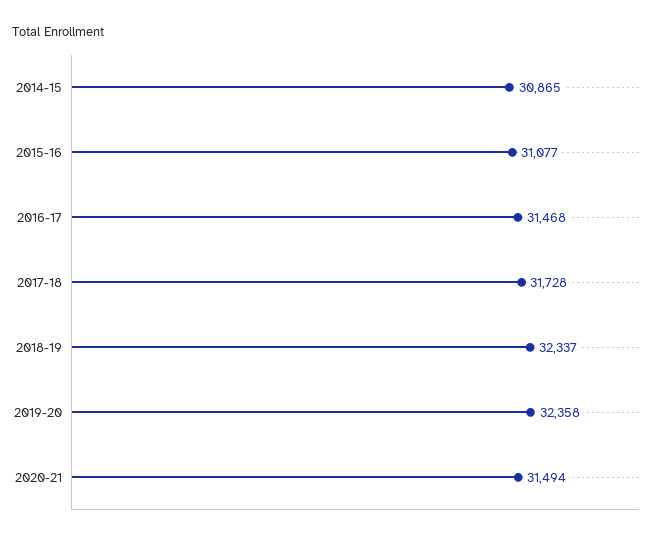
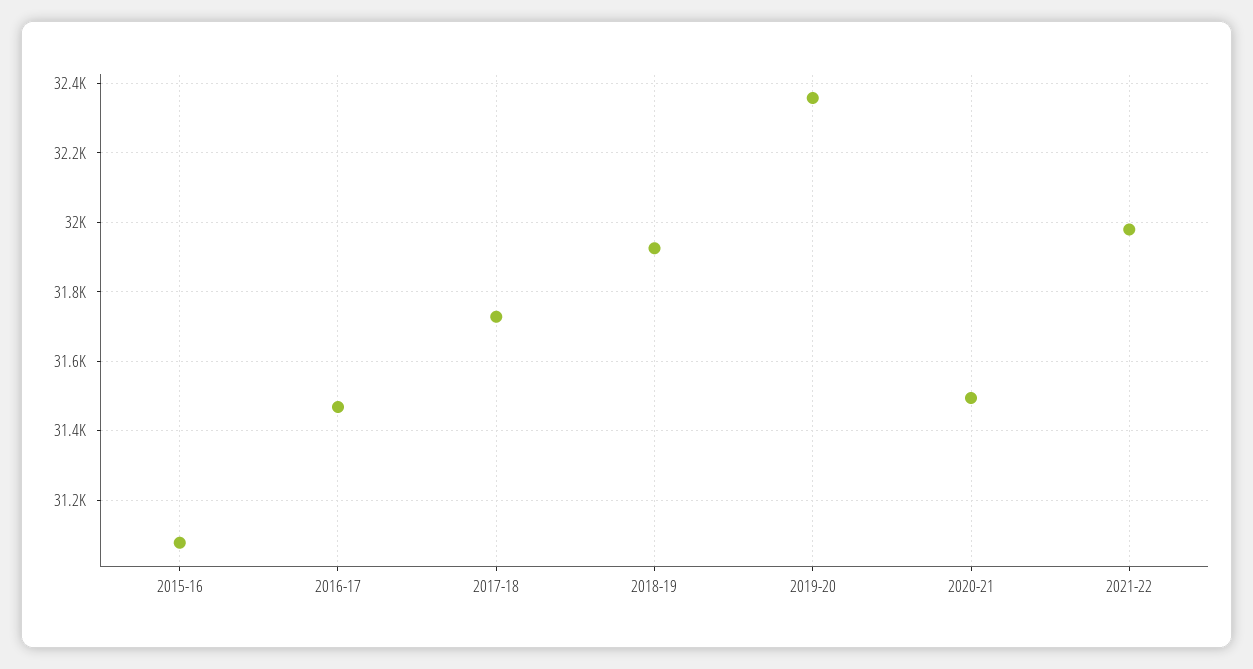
2014-15: 30865 -> none
2018-19: 32337 -> 31920
2021-22: none -> 31980

